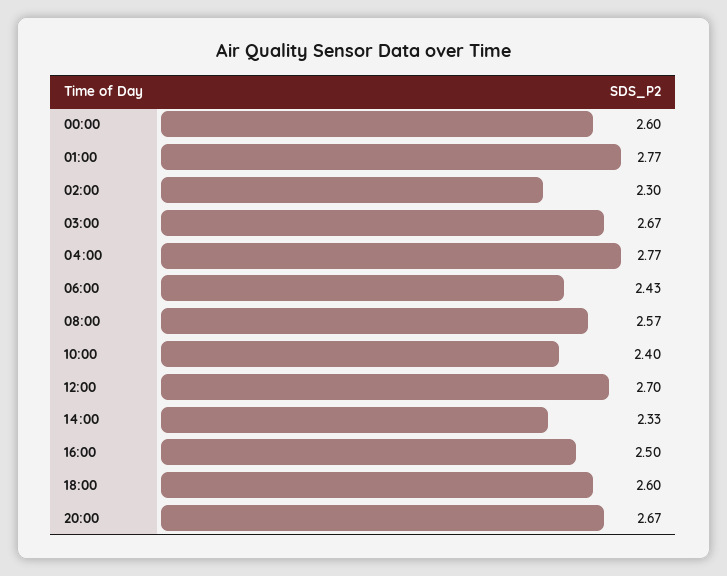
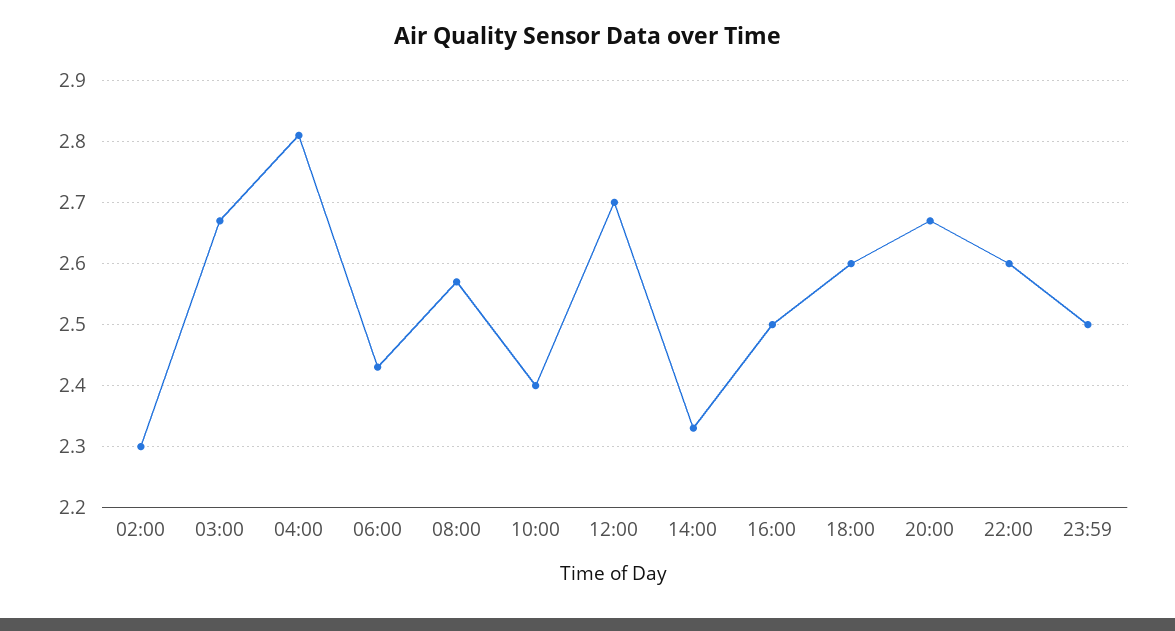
00:00: 2.6 -> none
01:00: 2.77 -> none
04:00: 2.77 -> 2.81
22:00: none -> 2.6
23:59: none -> 2.5

